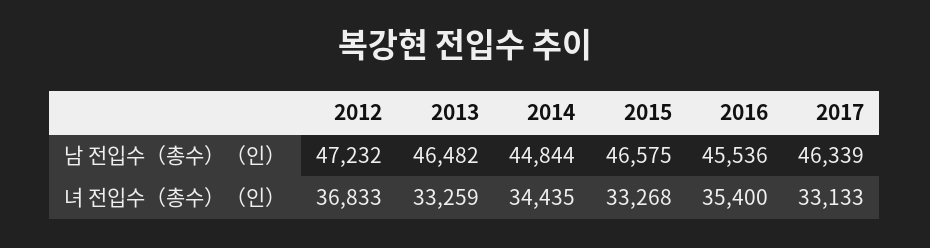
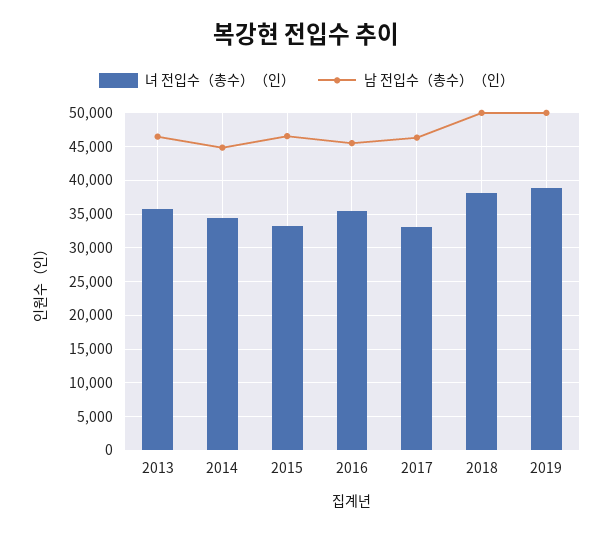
남 전입수（총수）（인）, 2012: 47232 -> none
녀 전입수（총수）（인）, 2012: 36833 -> none
녀 전입수（총수）（인）, 2013: 33259 -> 36000
녀 전입수（총수）（인）, 2018: none -> 38000
남 전입수（총수）（인）, 2018: none -> 50000
녀 전입수（총수）（인）, 2019: none -> 39000
남 전입수（총수）（인）, 2019: none -> 50000

